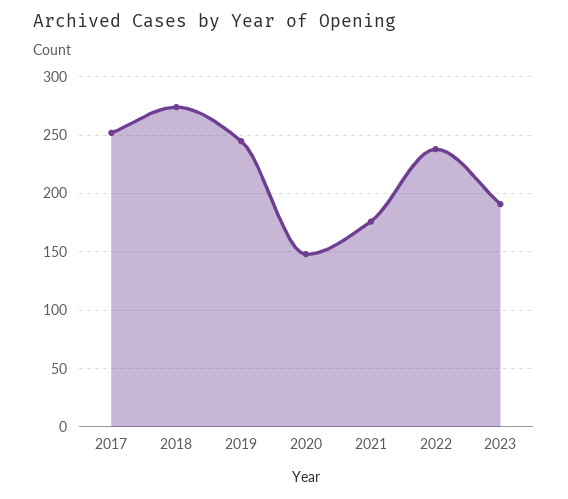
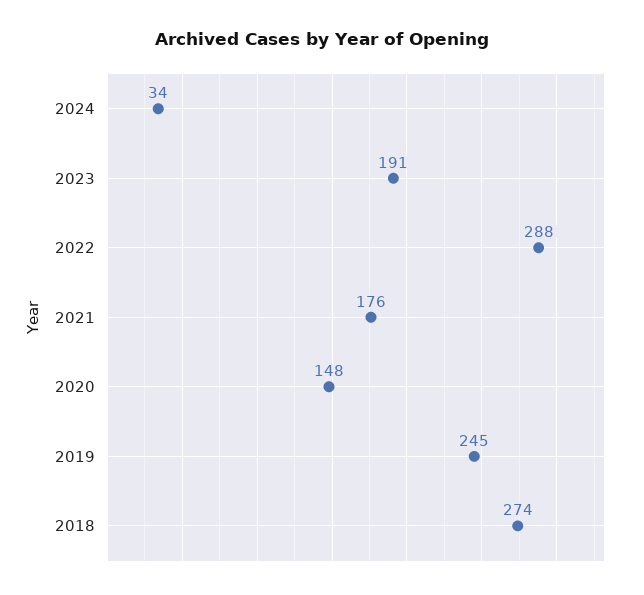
2017: 250 -> none
2022: 240 -> 288
2024: none -> 34

